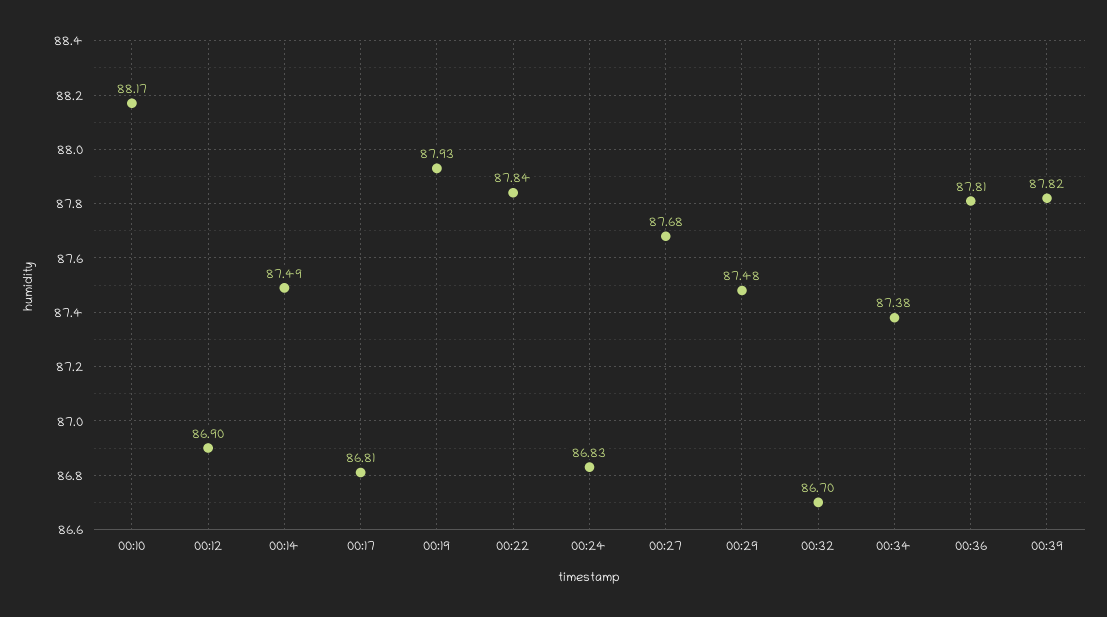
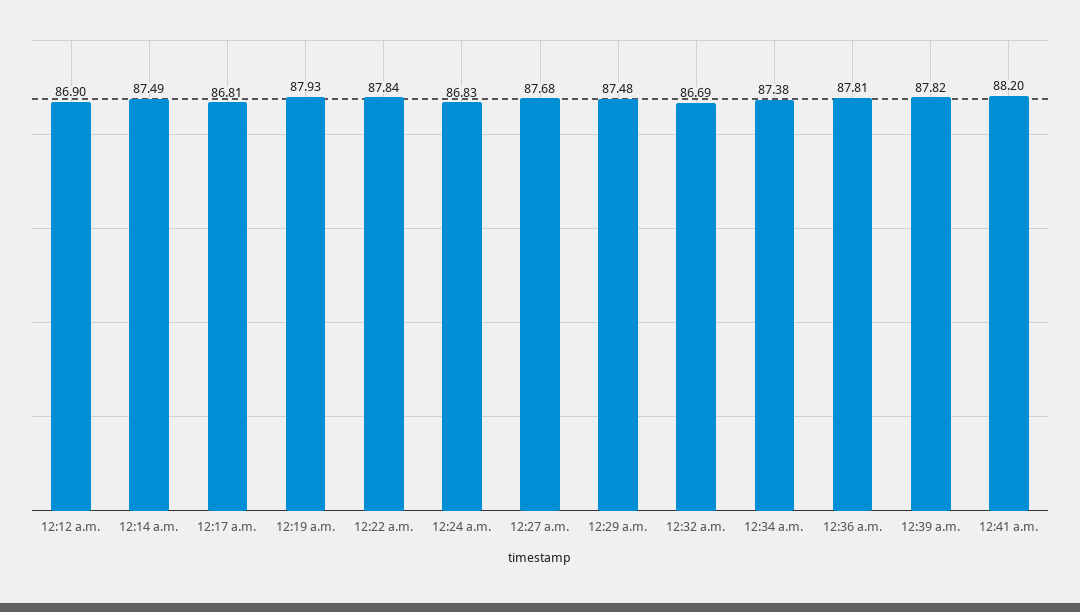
00:10: 88.17 -> none
00:32: 86.7 -> 86.69
12:41 a.m.: none -> 88.2

